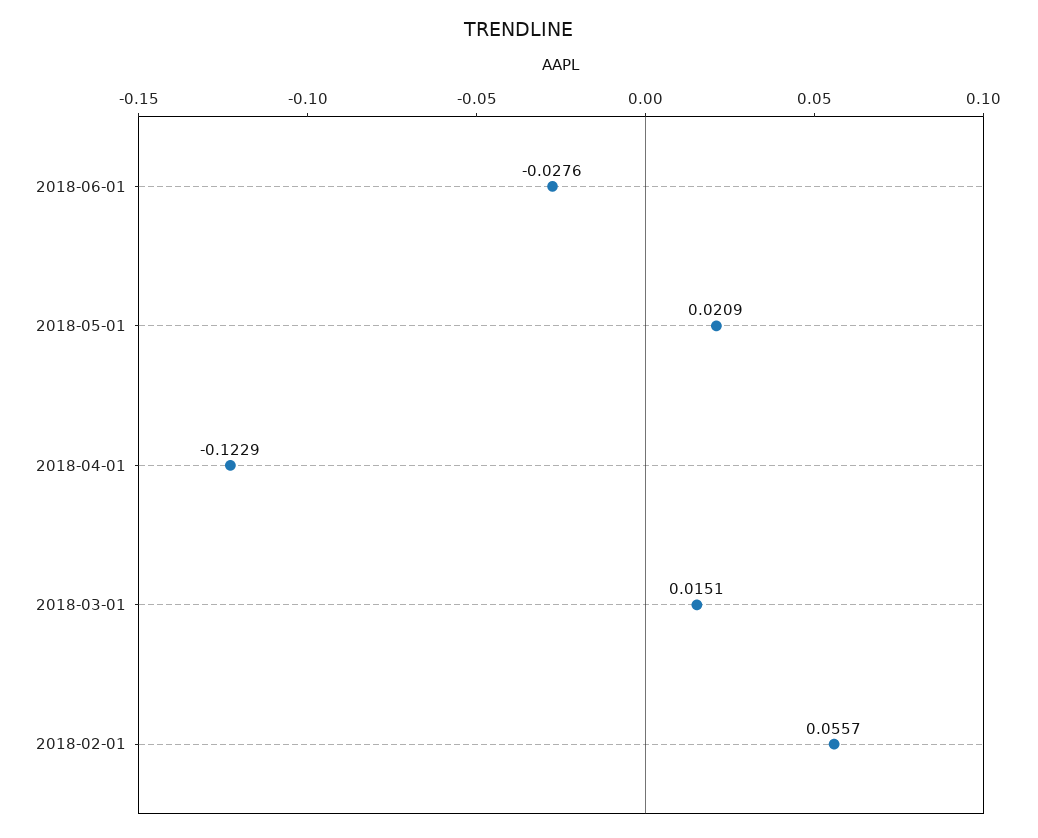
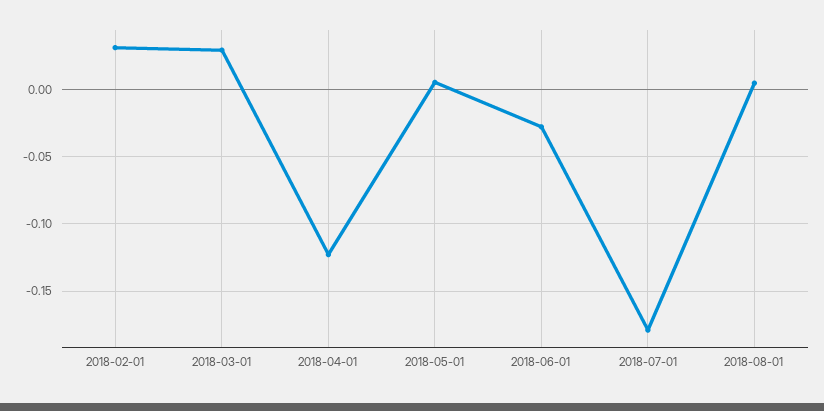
2018-05-01: 0.0209 -> 0.005
2018-03-01: 0.0151 -> 0.03
2018-02-01: 0.0557 -> 0.03
2018-07-01: none -> -0.18
2018-08-01: none -> 0.005

